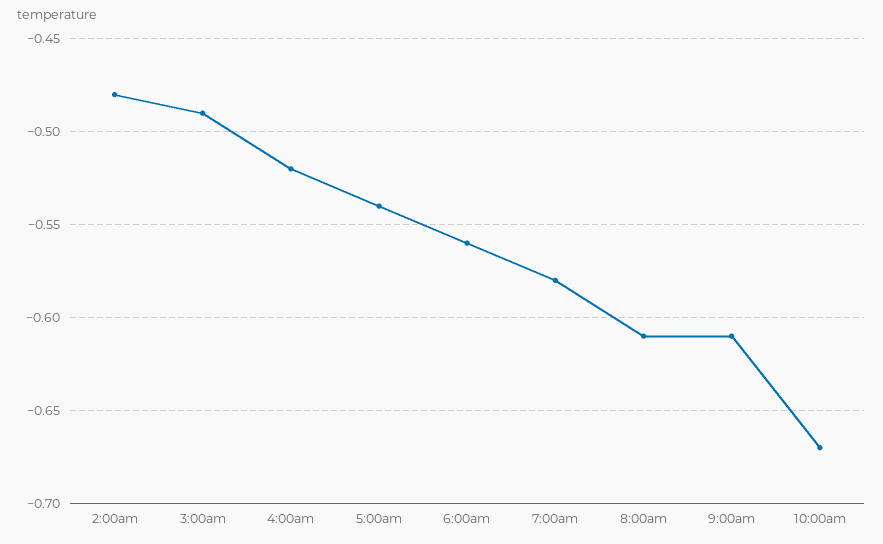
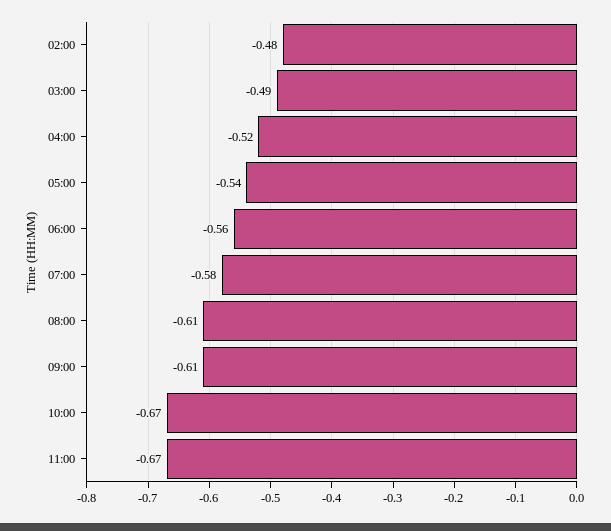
11:00: none -> -0.67

